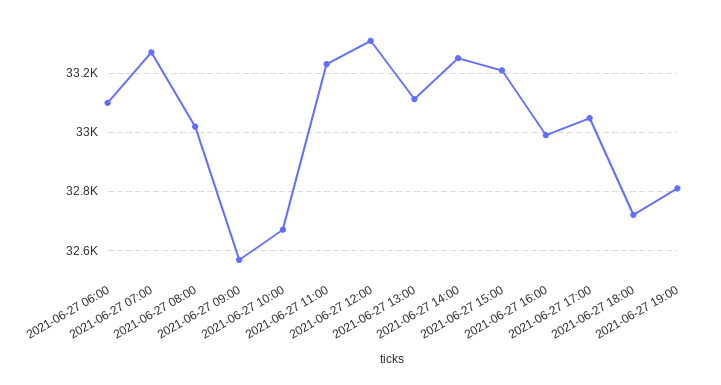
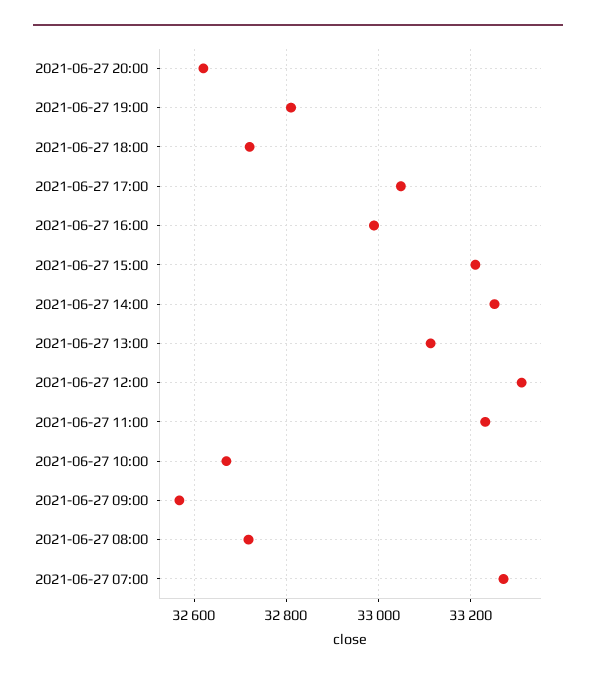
2021-06-27 06:00: 33100 -> none
2021-06-27 08:00: 33025 -> 32720
2021-06-27 20:00: none -> 32620

